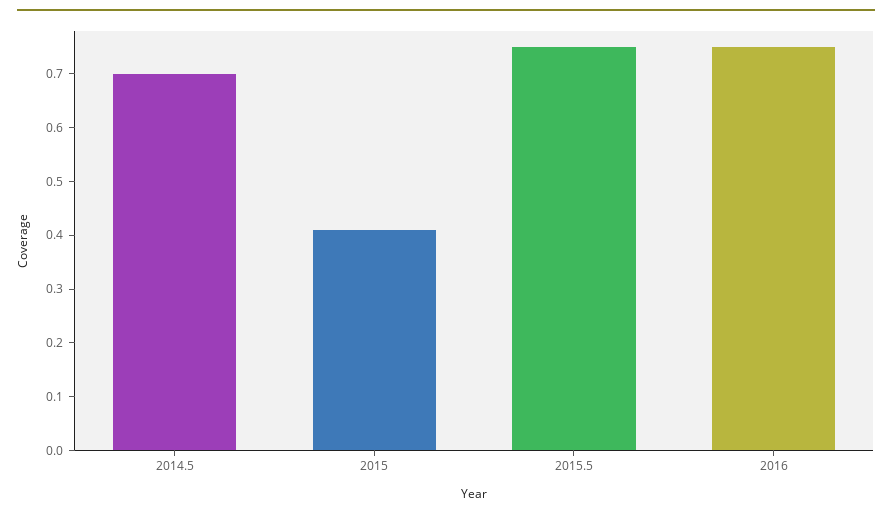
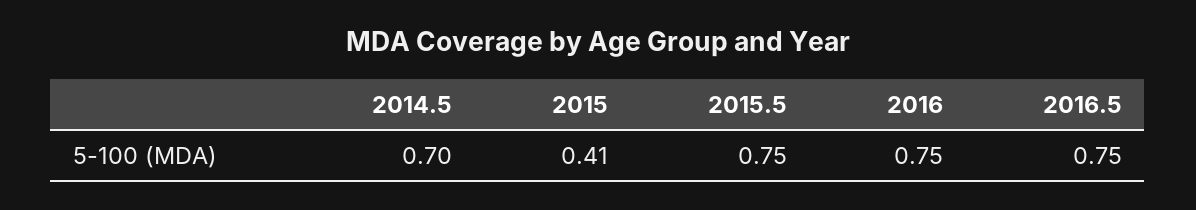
2016.5: none -> 0.75

